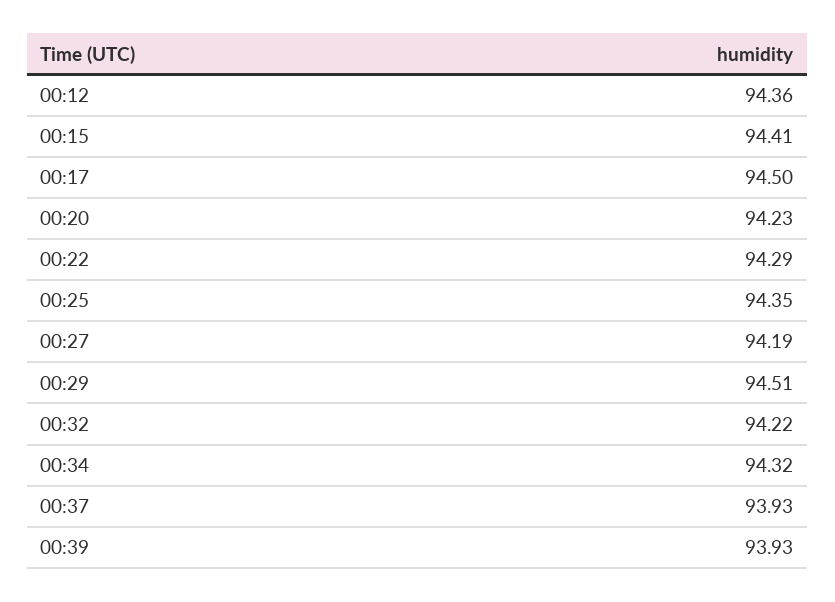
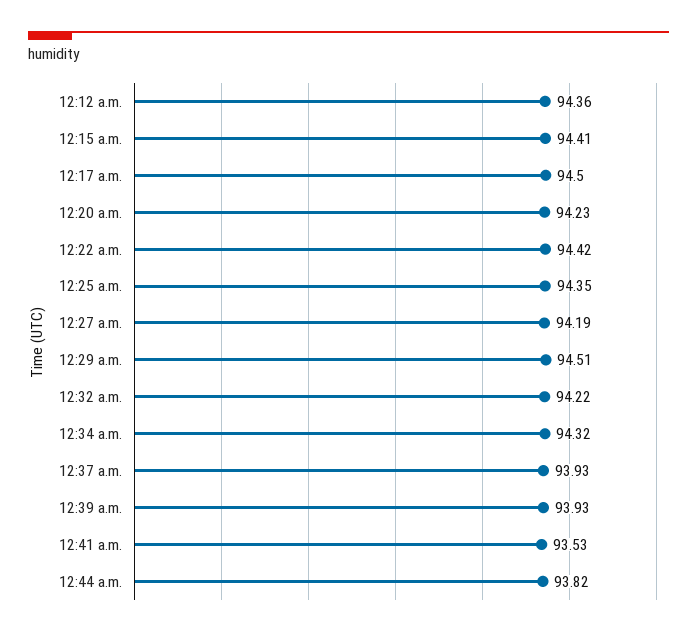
00:22: 94.29 -> 94.42
12:41 a.m.: none -> 93.53
12:44 a.m.: none -> 93.82

